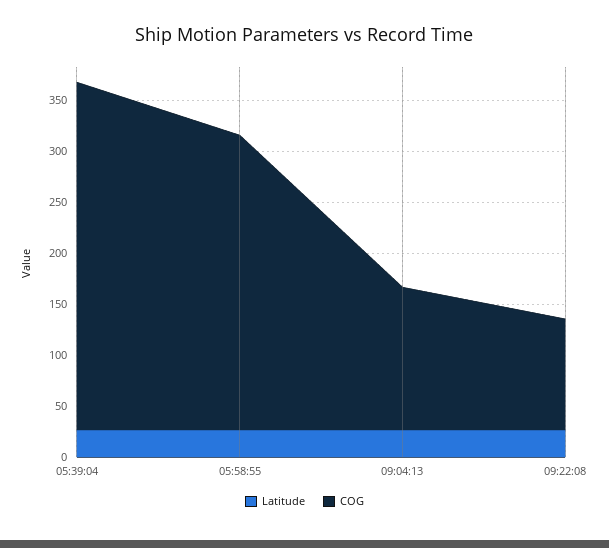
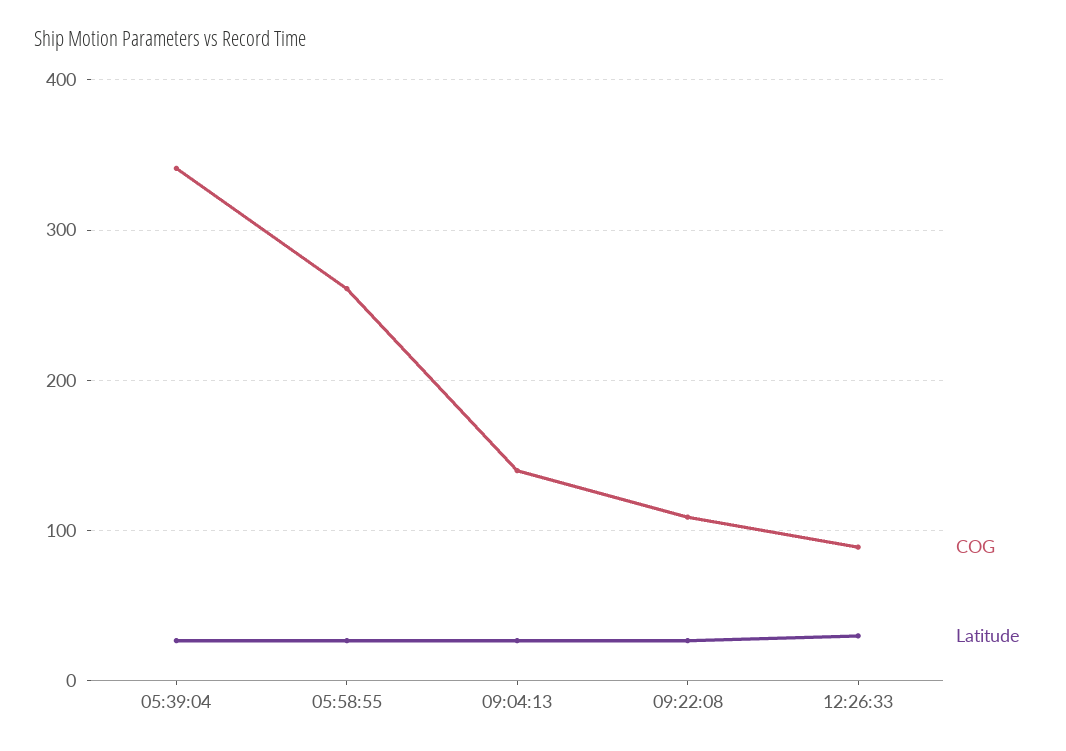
COG, 05:58:55: 290 -> 260
COG, 12:26:33: none -> 90
Latitude, 12:26:33: none -> 30

